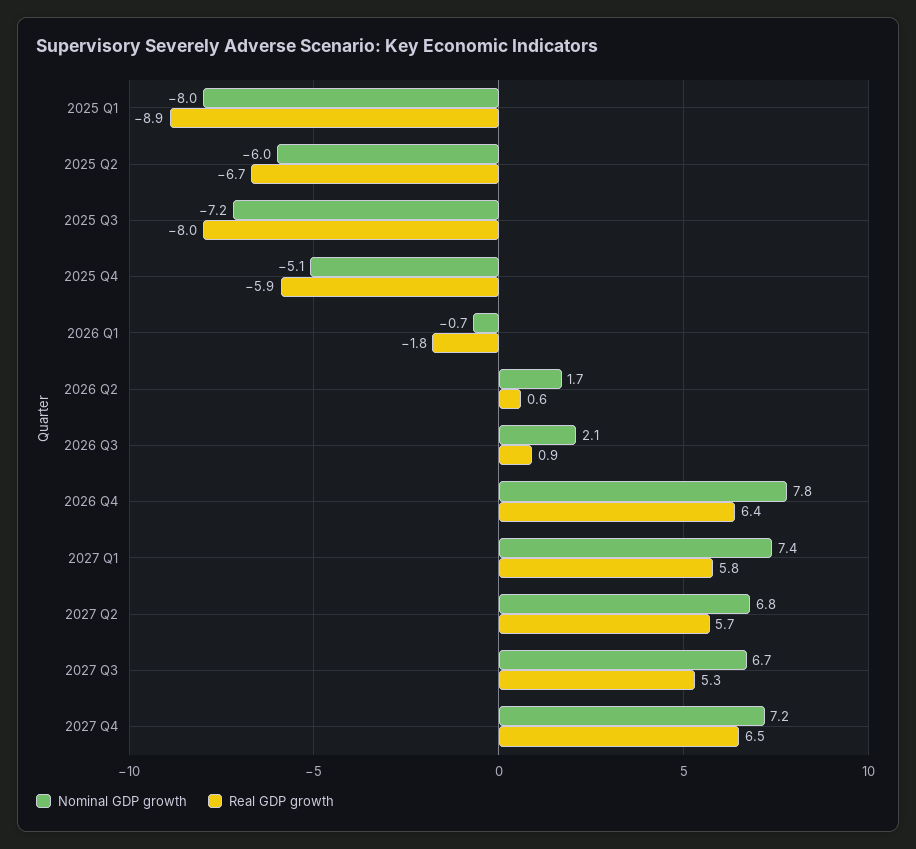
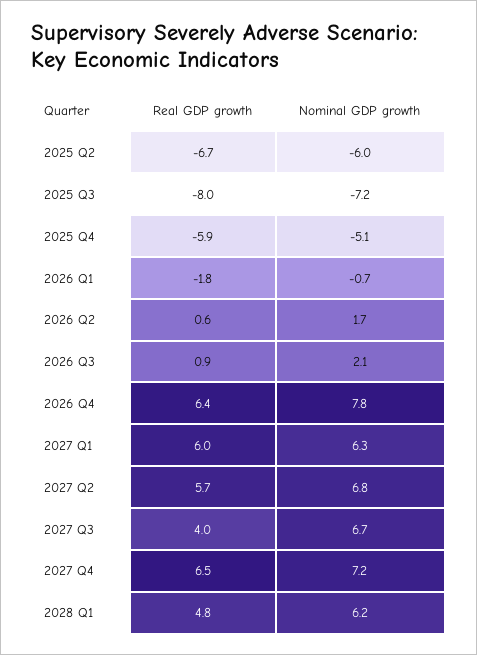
Nominal GDP growth, 2025 Q1: -8 -> none
Real GDP growth, 2025 Q1: -8.9 -> none
Nominal GDP growth, 2027 Q1: 7.4 -> 6.3
Real GDP growth, 2027 Q1: 5.8 -> 6
Real GDP growth, 2027 Q3: 5.3 -> 4
Real GDP growth, 2028 Q1: none -> 4.8
Nominal GDP growth, 2028 Q1: none -> 6.2

